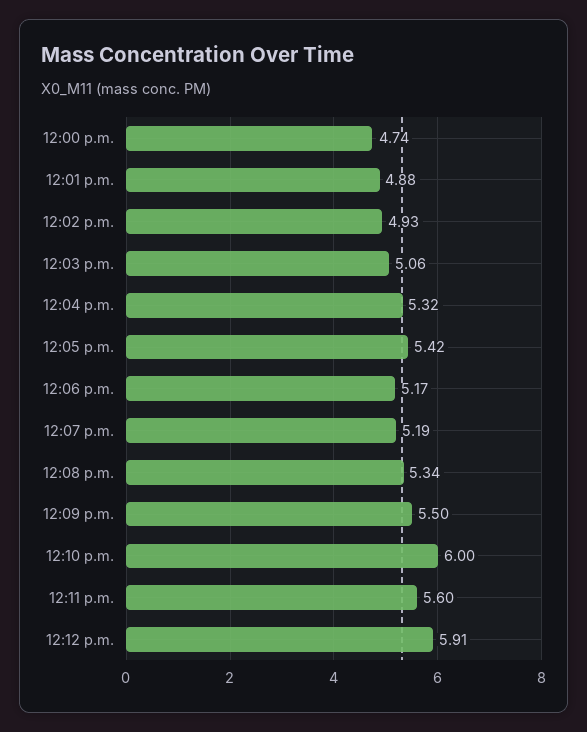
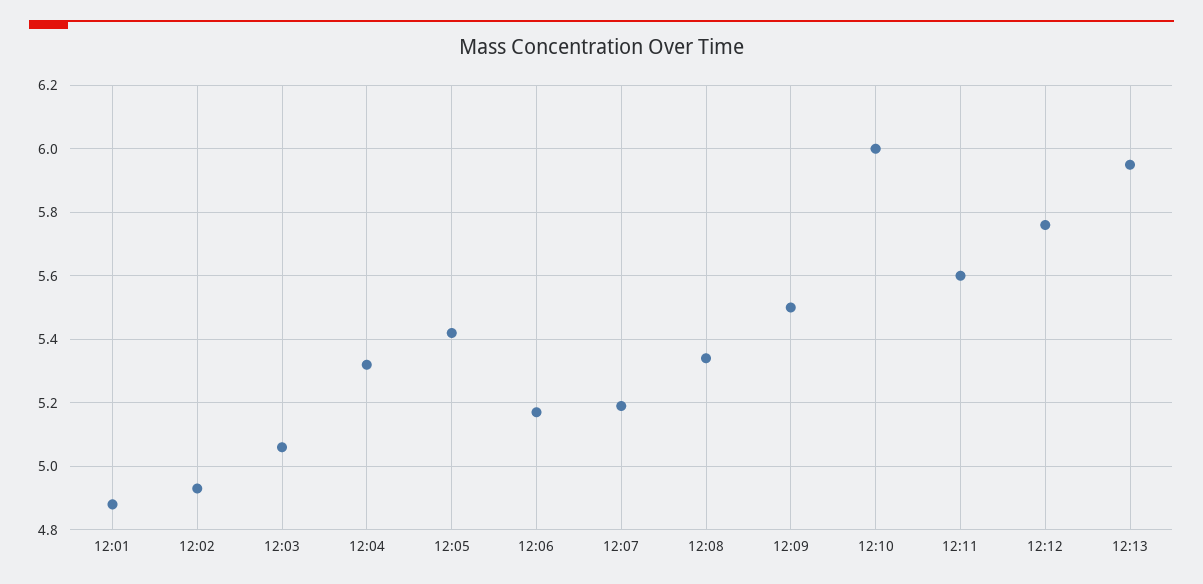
12:00 p.m.: 4.74 -> none
12:12 p.m.: 5.91 -> 5.75
12:13: none -> 5.95

